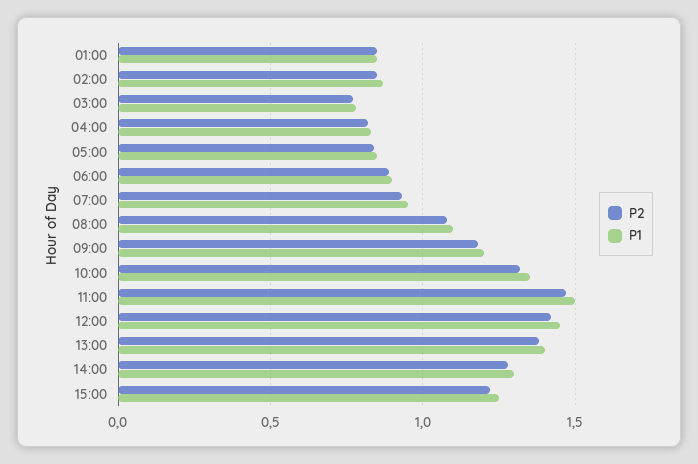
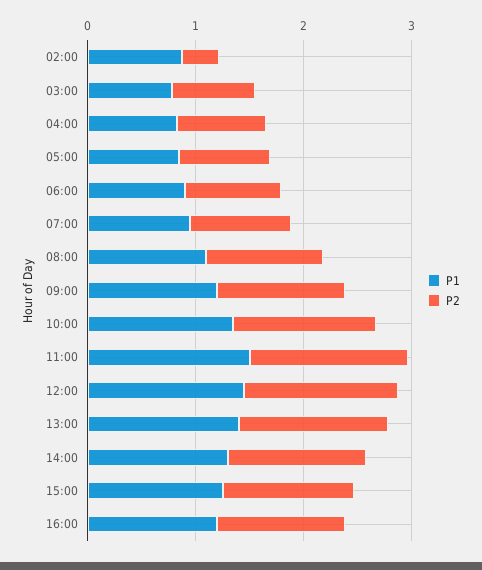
P2, 01:00: 0.85 -> none
P1, 01:00: 0.85 -> none
P2, 02:00: 0.85 -> 0.4
P1, 16:00: none -> 1.2
P2, 16:00: none -> 1.2

